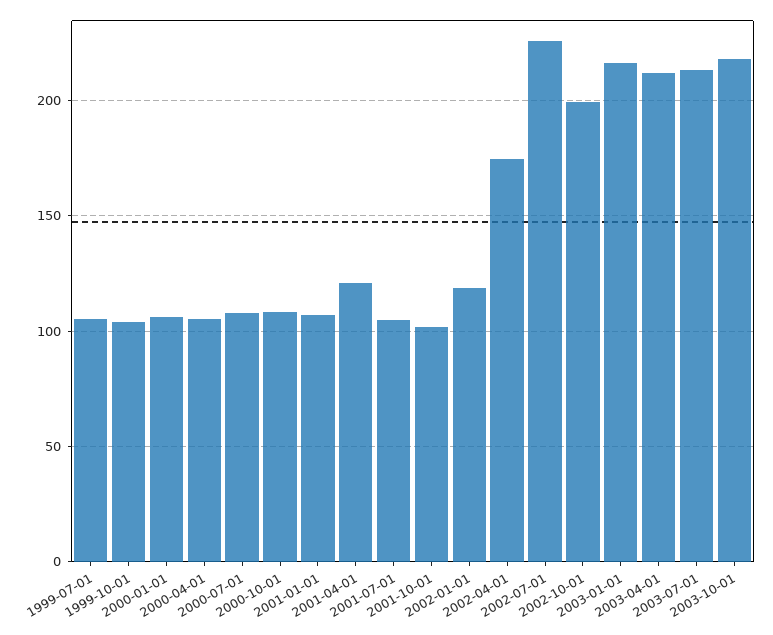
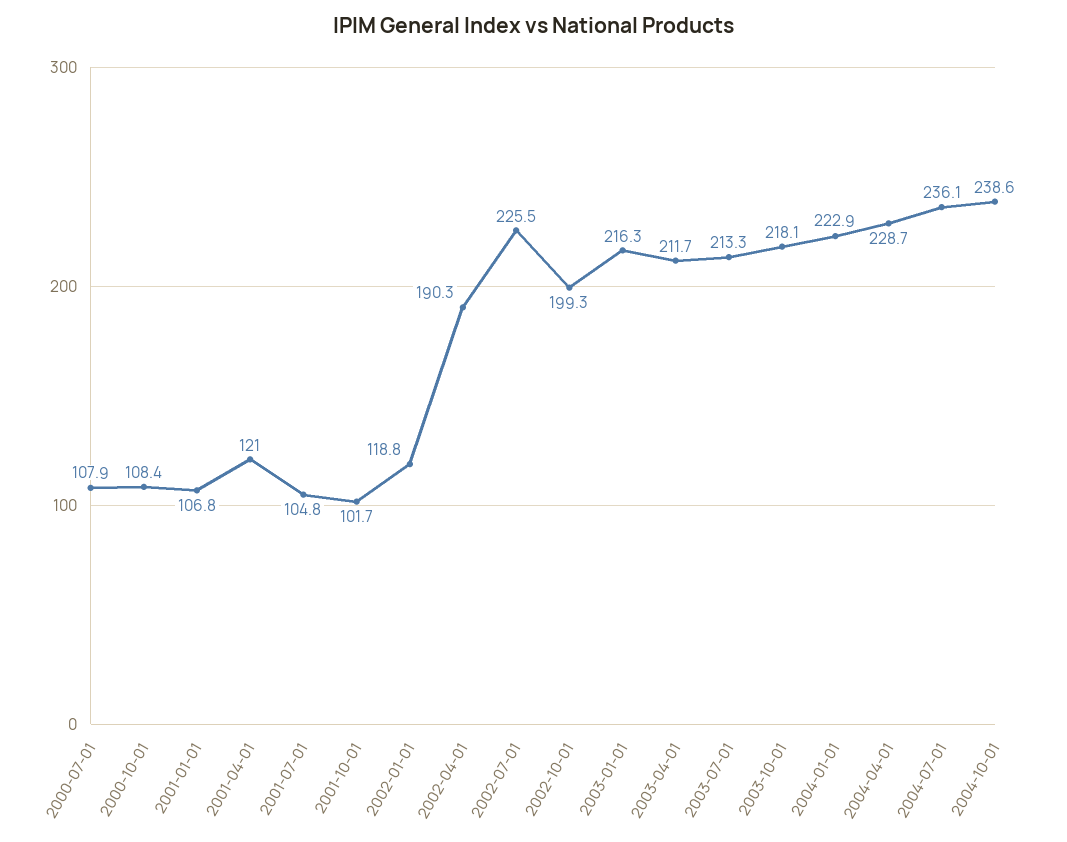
1999-07-01: 105 -> none
1999-10-01: 105 -> none
2000-01-01: 105 -> none
2000-04-01: 105 -> none
2002-04-01: 175 -> 190.3
2004-01-01: none -> 222.9
2004-04-01: none -> 228.7
2004-07-01: none -> 236.1
2004-10-01: none -> 238.6

